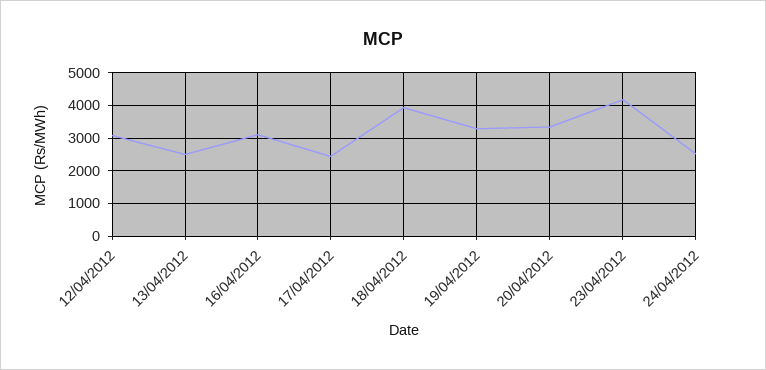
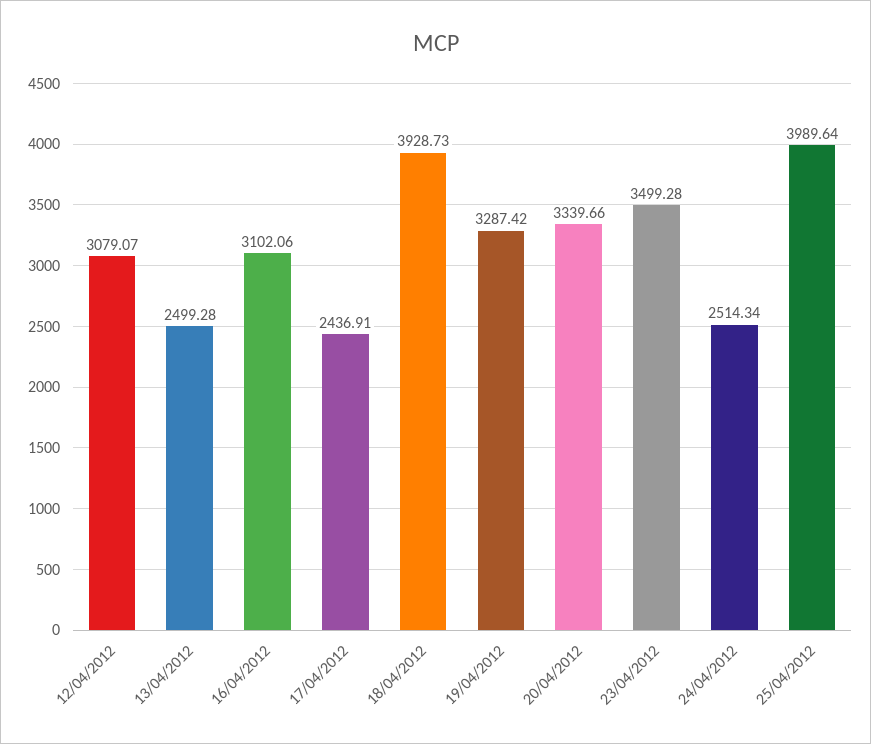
23/04/2012: 4200 -> 3499.28
25/04/2012: none -> 3989.64

